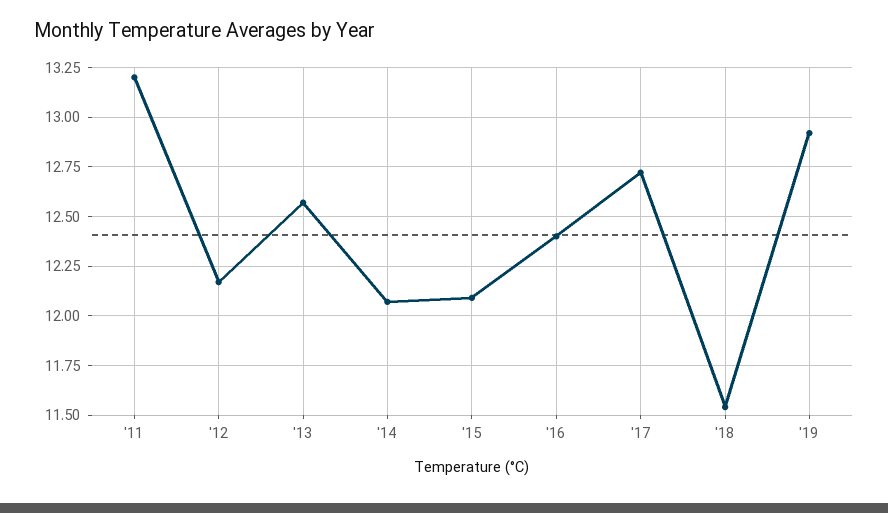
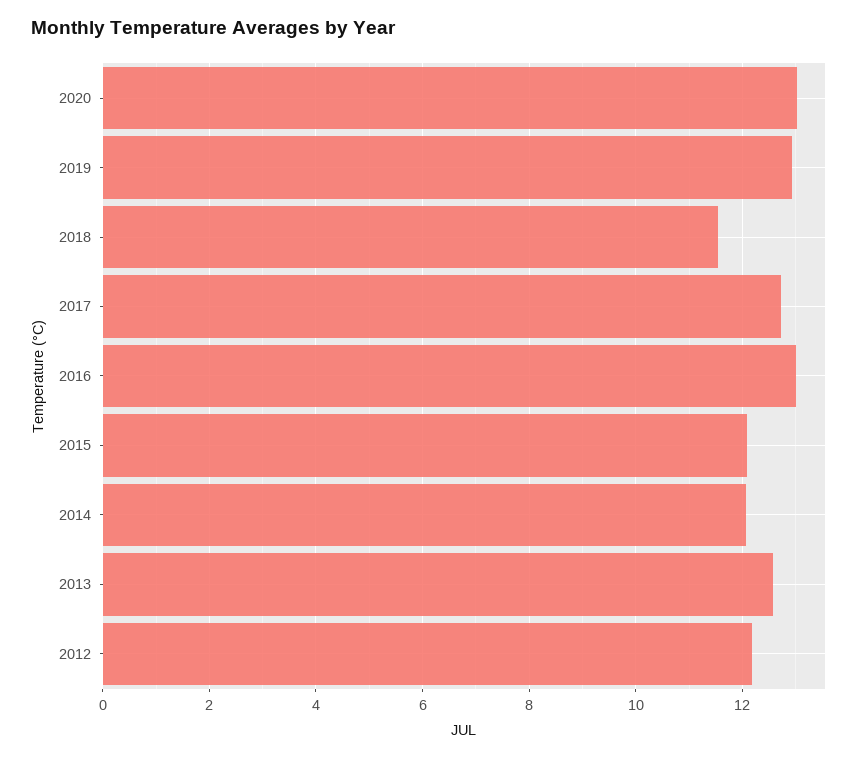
'11: 13.2 -> none
'16: 12.4 -> 13
2020: none -> 13

